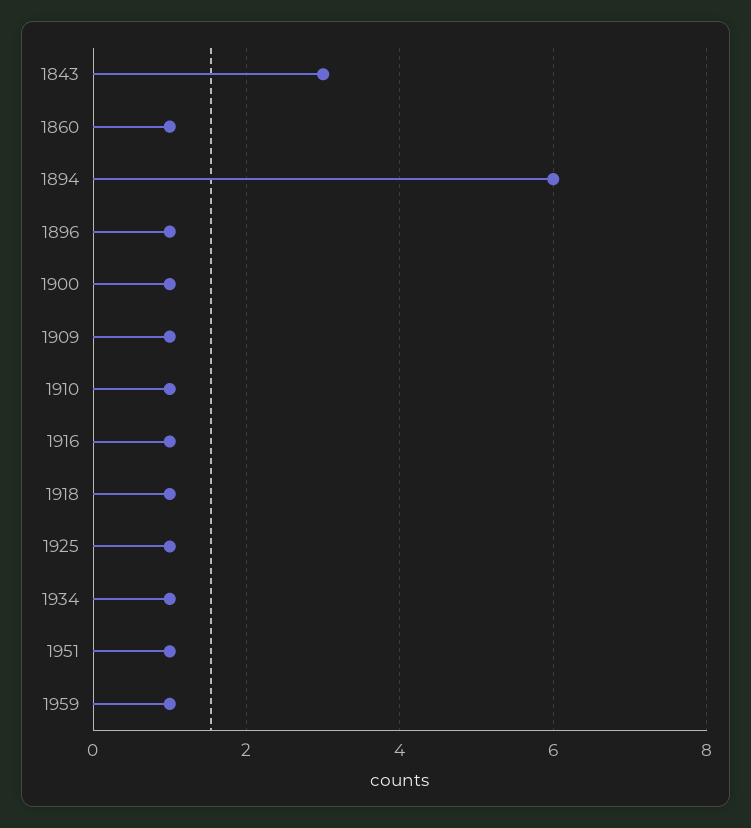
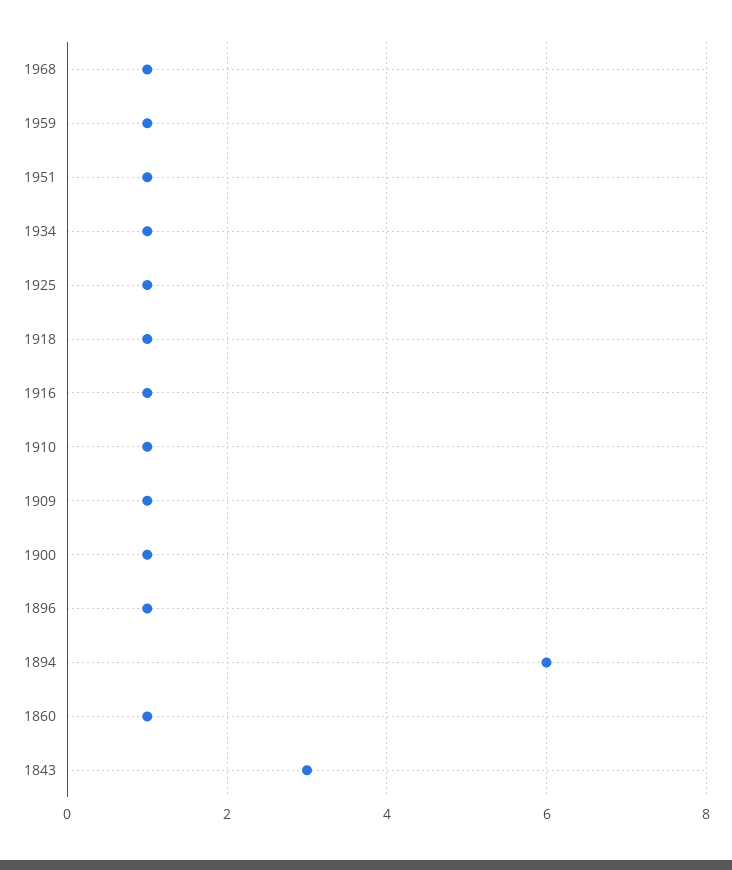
1968: none -> 1

